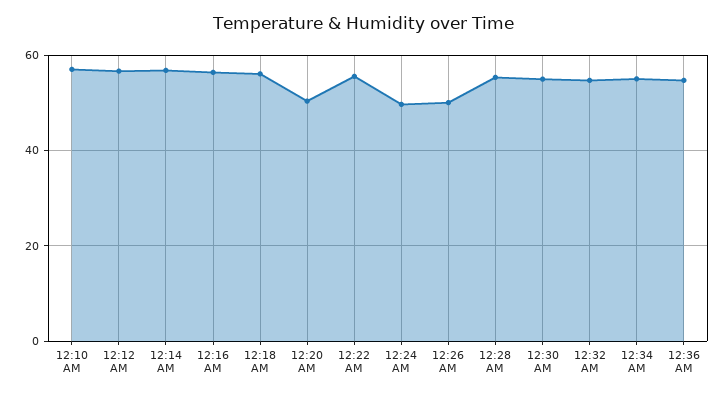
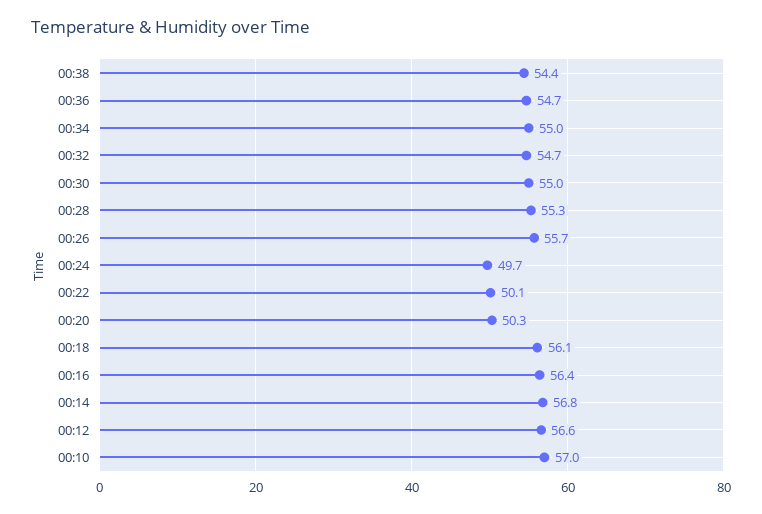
12:22 AM: 56 -> 50.1
12:26 AM: 50 -> 55.7
00:38: none -> 54.4

